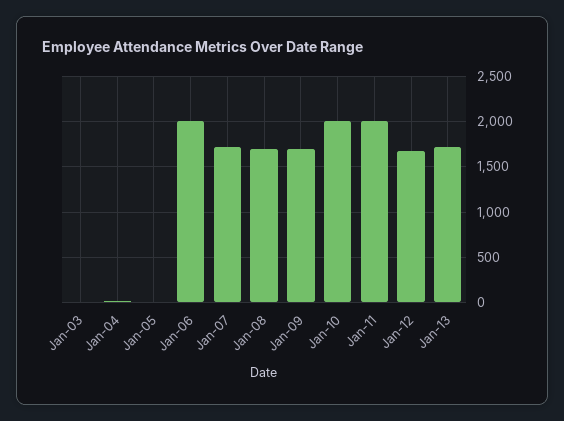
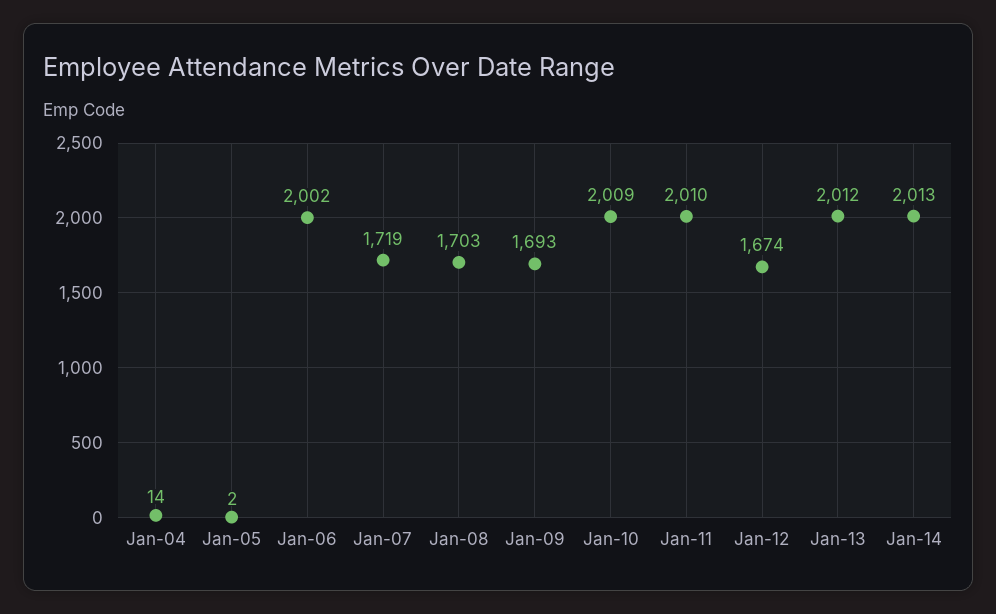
Jan-03: 0 -> none
Jan-13: 1700 -> 2012
Jan-14: none -> 2013

